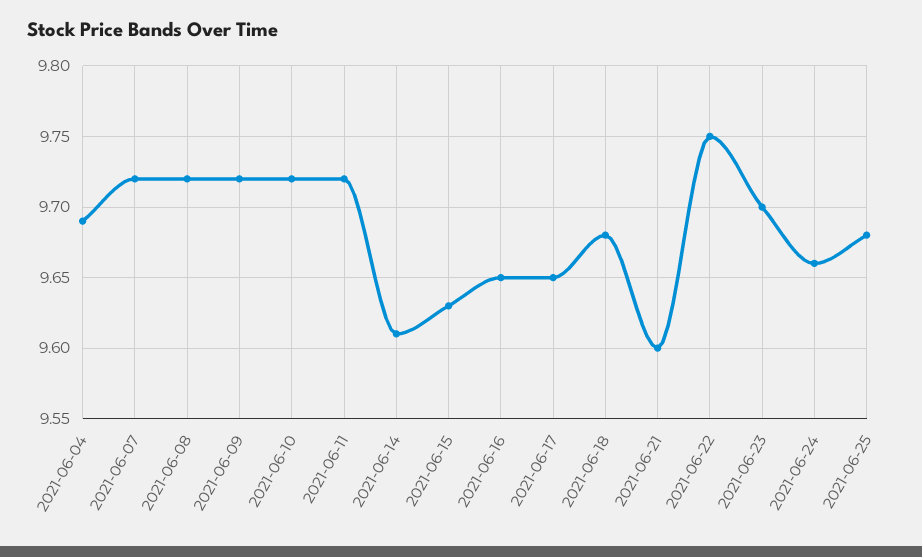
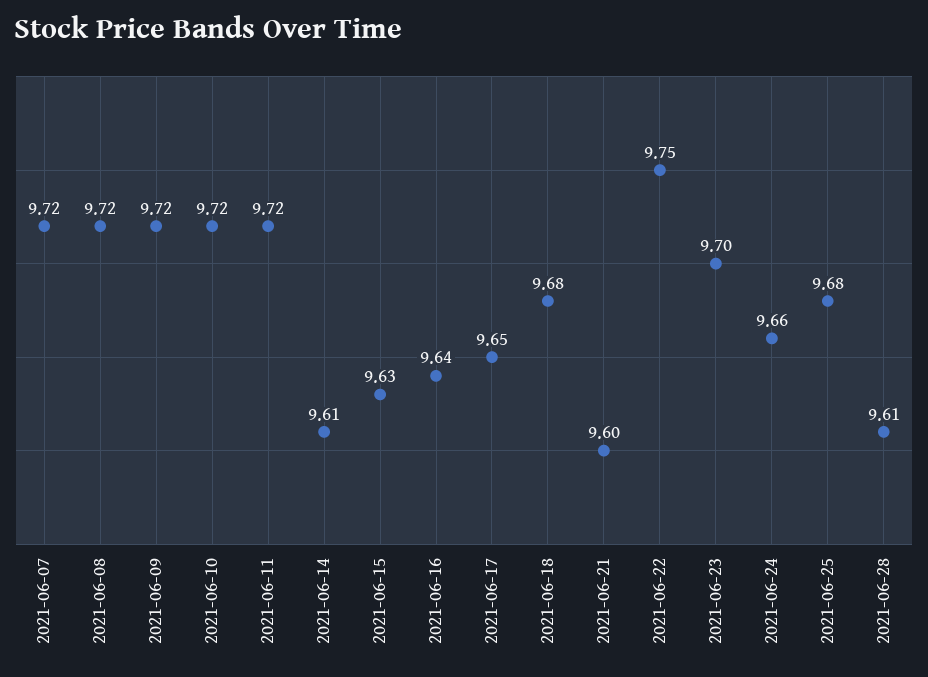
2021-06-04: 9.69 -> none
2021-06-16: 9.65 -> 9.64
2021-06-28: none -> 9.61

